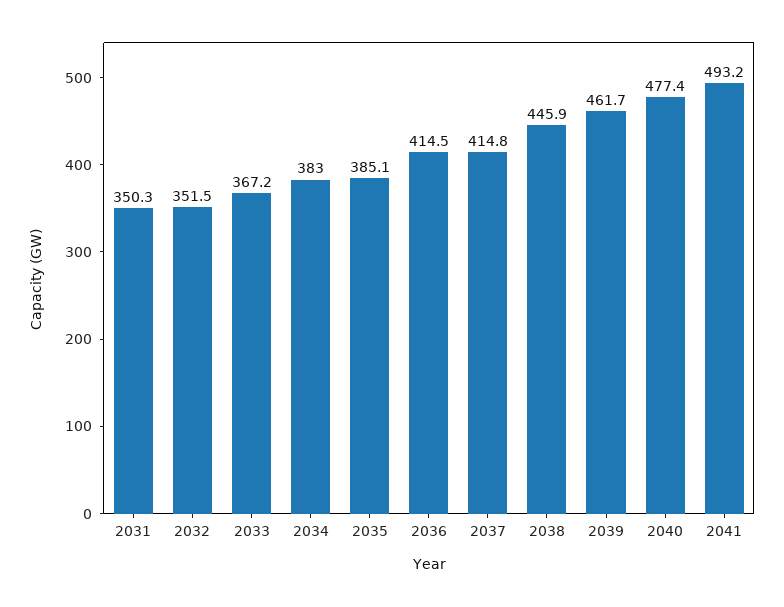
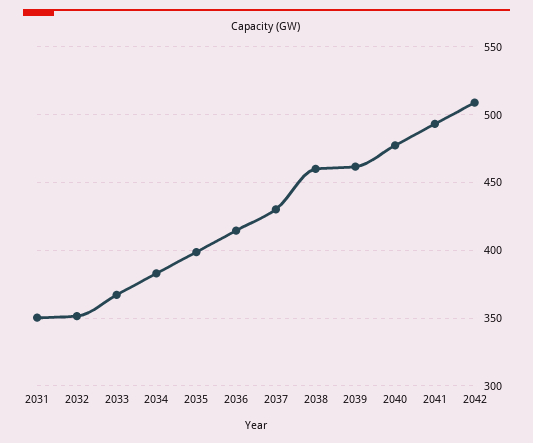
2035: 385.1 -> 400
2037: 414.8 -> 430
2038: 445.9 -> 460
2042: none -> 510

